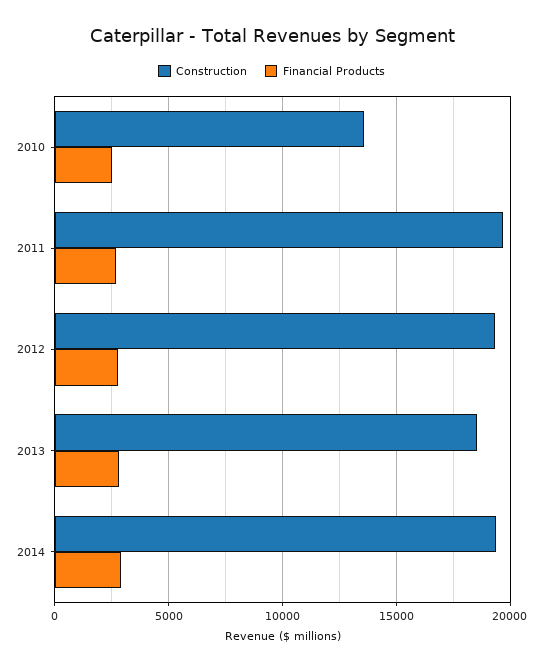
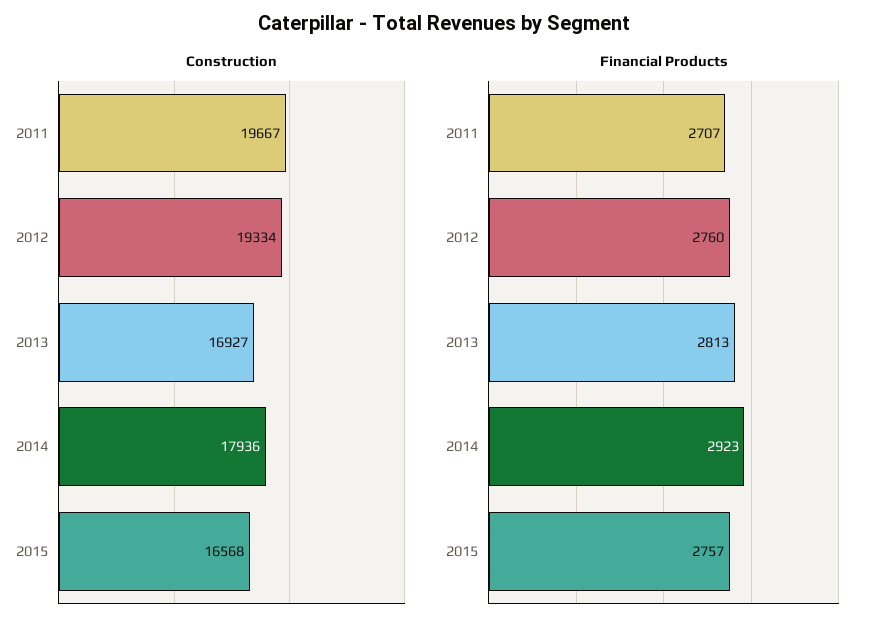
Construction, 2010: 13500 -> none
Financial Products, 2010: 2500 -> none
Construction, 2013: 18500 -> 16927
Construction, 2014: 19500 -> 17936
Construction, 2015: none -> 16568
Financial Products, 2015: none -> 2757

